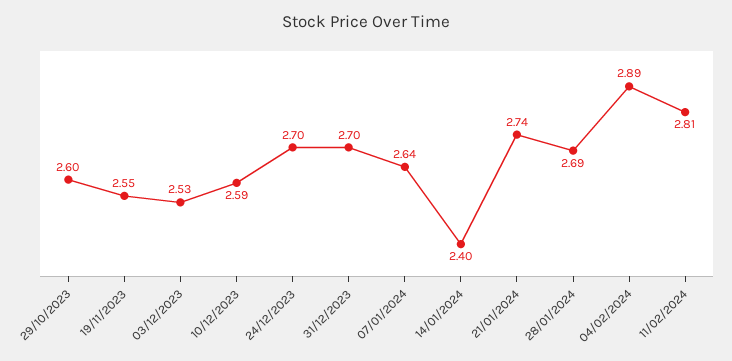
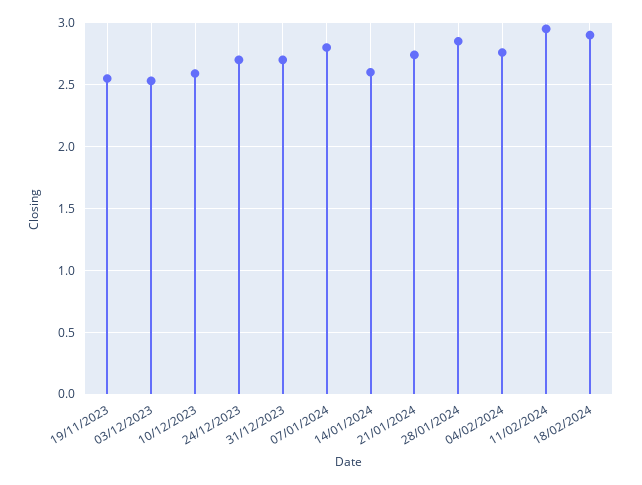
29/10/2023: 2.6 -> none
07/01/2024: 2.64 -> 2.8
14/01/2024: 2.4 -> 2.6
28/01/2024: 2.69 -> 2.85
04/02/2024: 2.89 -> 2.75
11/02/2024: 2.81 -> 2.95
18/02/2024: none -> 2.9

